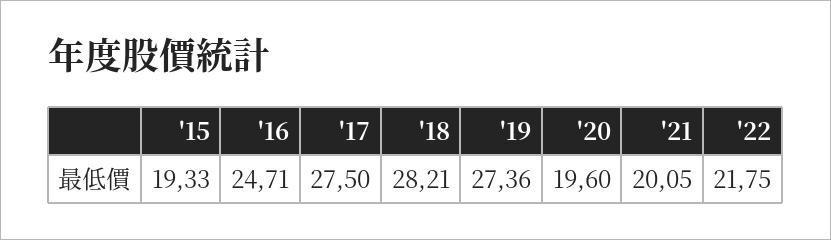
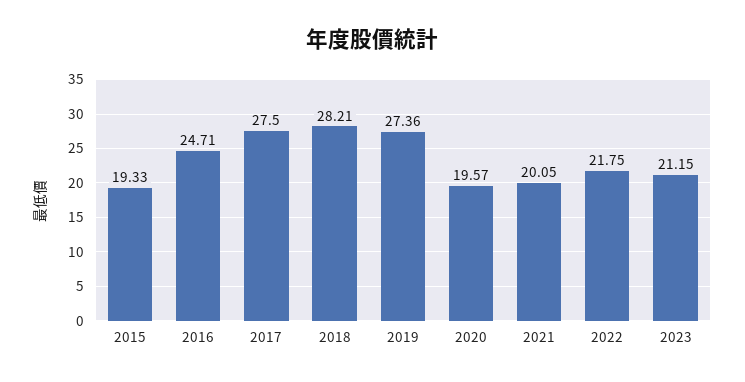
'20: 19.6 -> 19.57
2023: none -> 21.15

